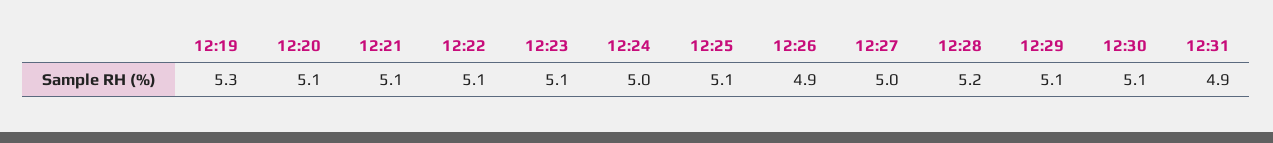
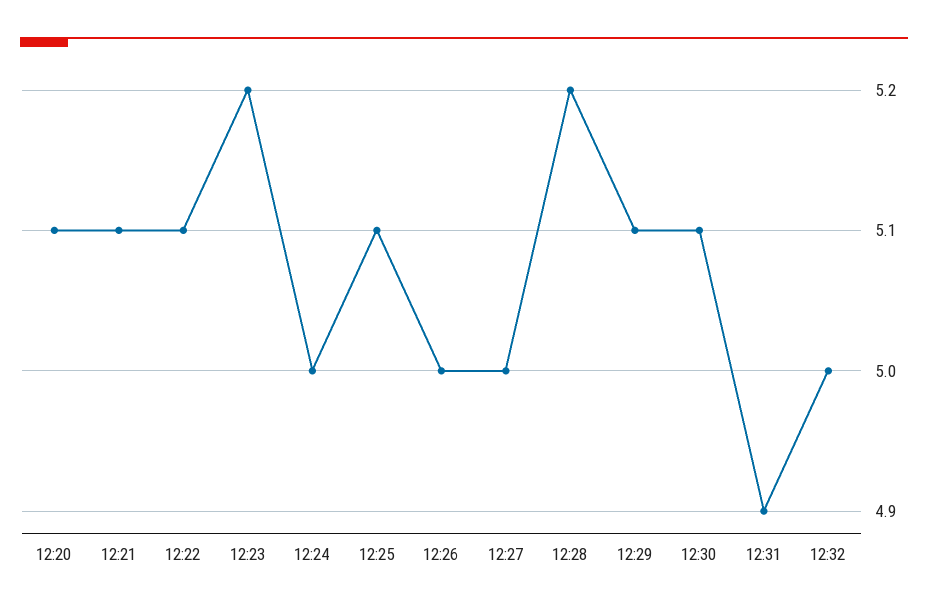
12:19: 5.3 -> none
12:23: 5.1 -> 5.2
12:26: 4.9 -> 5
12:32: none -> 5

